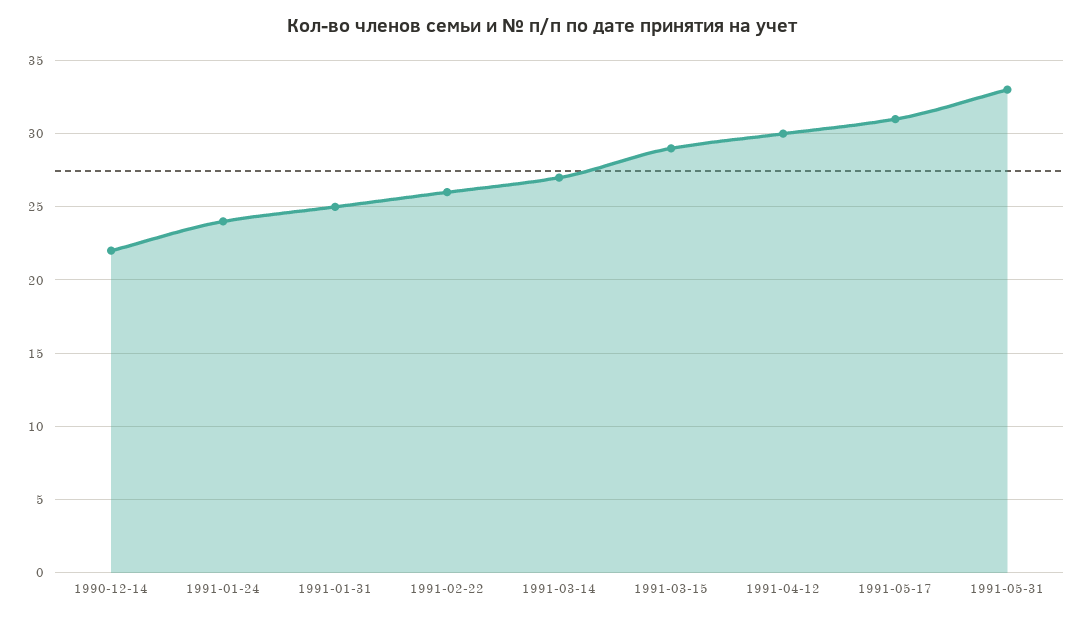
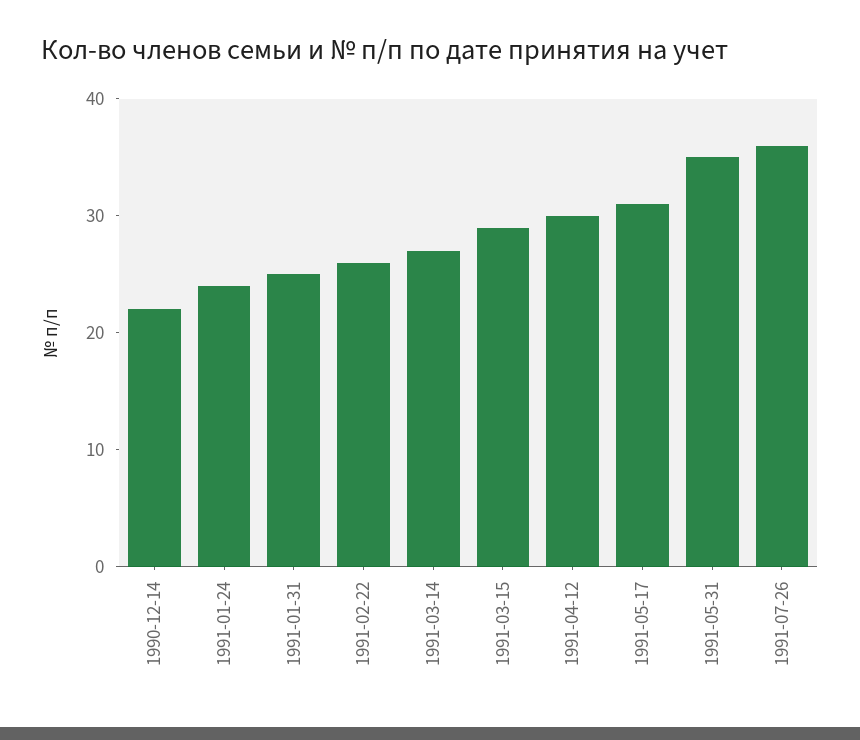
1991-05-31: 33 -> 35
1991-07-26: none -> 36

